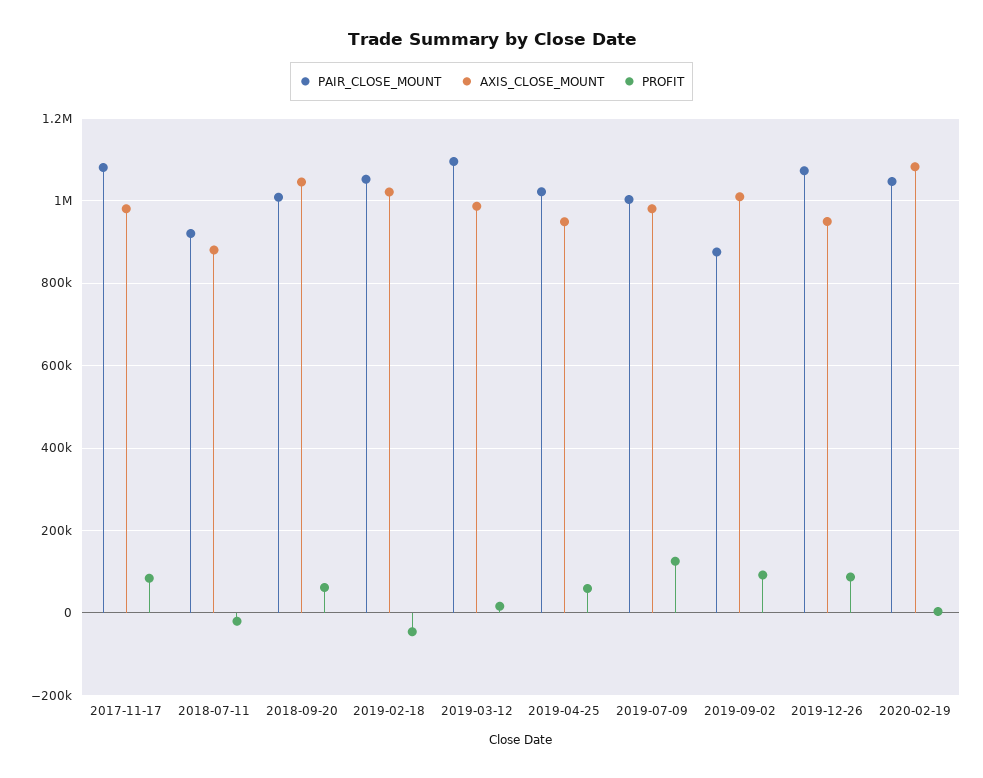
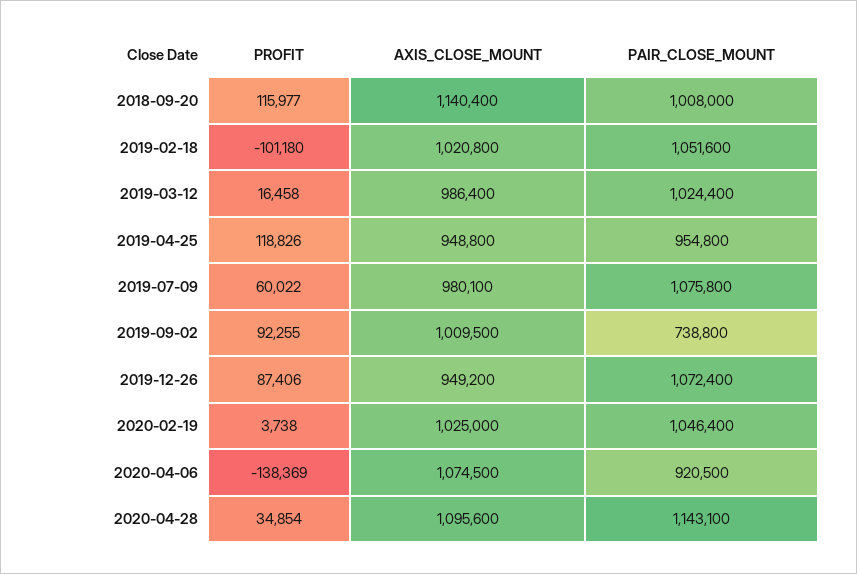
PAIR_CLOSE_MOUNT, 2017-11-17: 1080000 -> none
AXIS_CLOSE_MOUNT, 2017-11-17: 980000 -> none
PROFIT, 2017-11-17: 80000 -> none
PAIR_CLOSE_MOUNT, 2018-07-11: 920000 -> none
AXIS_CLOSE_MOUNT, 2018-07-11: 880000 -> none
PROFIT, 2018-07-11: -20000 -> none
AXIS_CLOSE_MOUNT, 2018-09-20: 1040000 -> 1140400
PROFIT, 2018-09-20: 60000 -> 115977
PROFIT, 2019-02-18: -40000 -> -101180
PAIR_CLOSE_MOUNT, 2019-03-12: 1100000 -> 1024400
PAIR_CLOSE_MOUNT, 2019-04-25: 1020000 -> 954800
PROFIT, 2019-04-25: 60000 -> 118826
PAIR_CLOSE_MOUNT, 2019-07-09: 1000000 -> 1075800
PROFIT, 2019-07-09: 120000 -> 60022
PAIR_CLOSE_MOUNT, 2019-09-02: 880000 -> 738800
AXIS_CLOSE_MOUNT, 2020-02-19: 1080000 -> 1025000
PROFIT, 2020-04-06: none -> -138369
AXIS_CLOSE_MOUNT, 2020-04-06: none -> 1074500
PAIR_CLOSE_MOUNT, 2020-04-06: none -> 920500
PROFIT, 2020-04-28: none -> 34854
AXIS_CLOSE_MOUNT, 2020-04-28: none -> 1095600
PAIR_CLOSE_MOUNT, 2020-04-28: none -> 1143100

